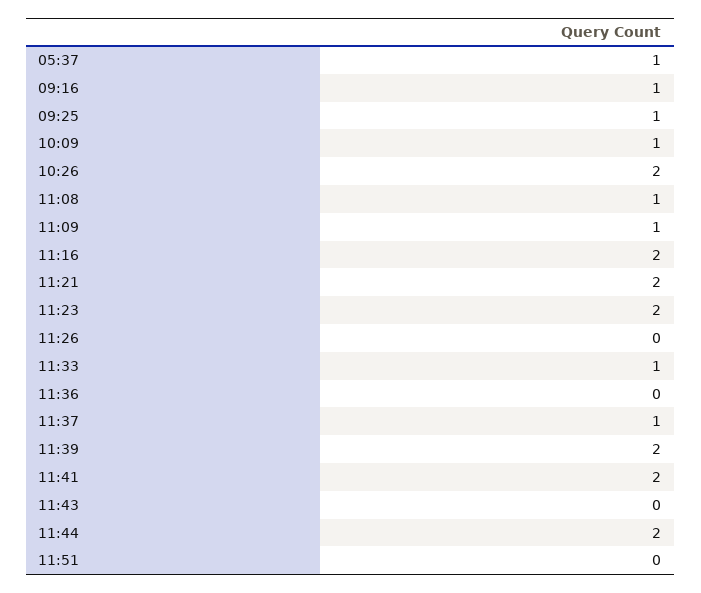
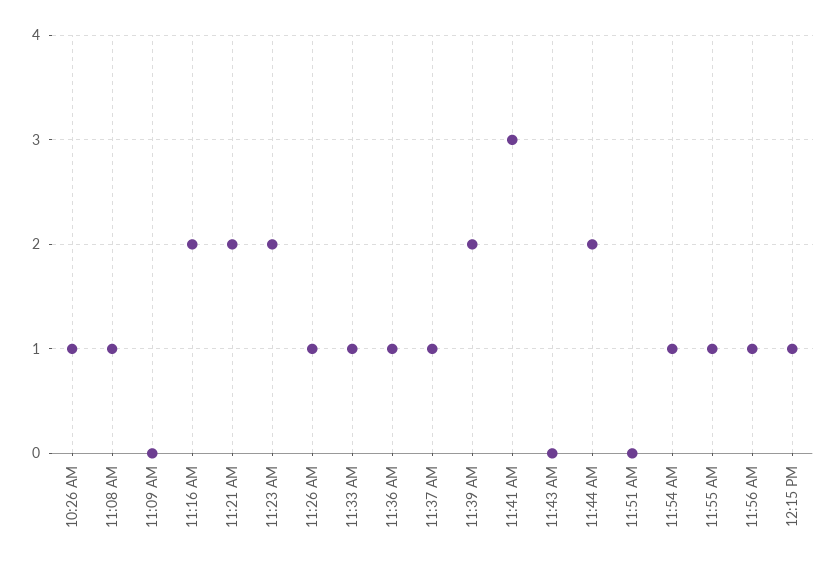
05:37: 1 -> none
09:16: 1 -> none
09:25: 1 -> none
10:09: 1 -> none
10:26: 2 -> 1
11:09: 1 -> 0
11:26: 0 -> 1
11:36: 0 -> 1
11:41: 2 -> 3
11:54 AM: none -> 1
11:55 AM: none -> 1
11:56 AM: none -> 1
12:15 PM: none -> 1

